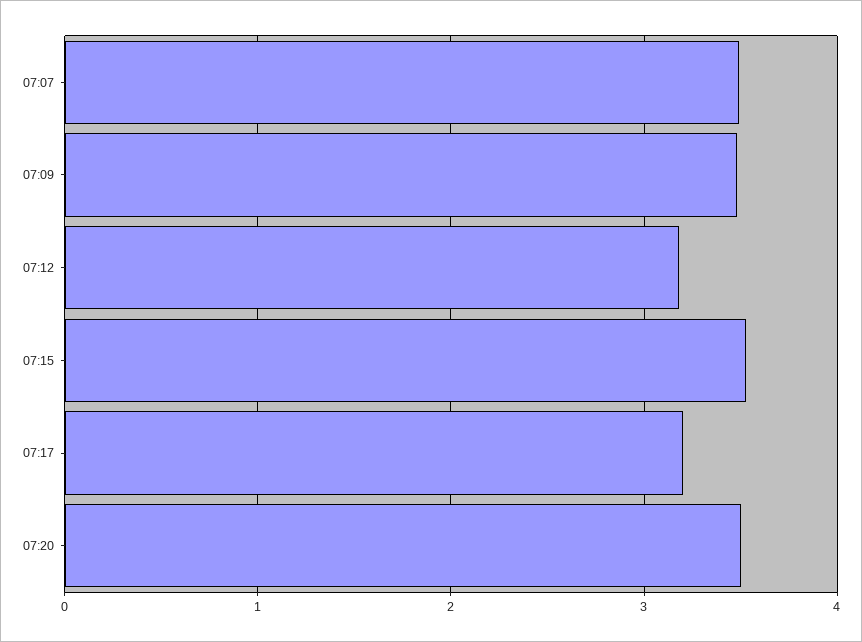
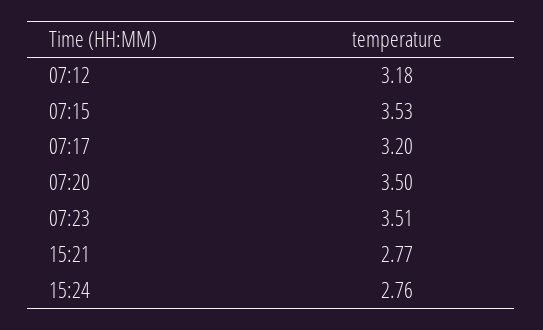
07:07: 3.5 -> none
07:09: 3.5 -> none
07:23: none -> 3.51
15:21: none -> 2.77
15:24: none -> 2.76

